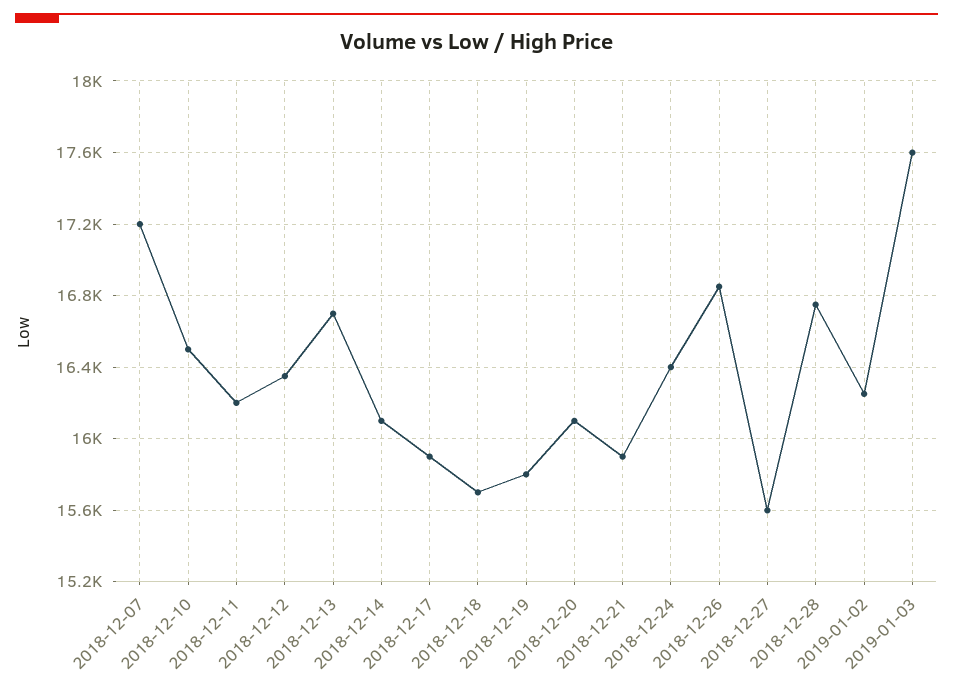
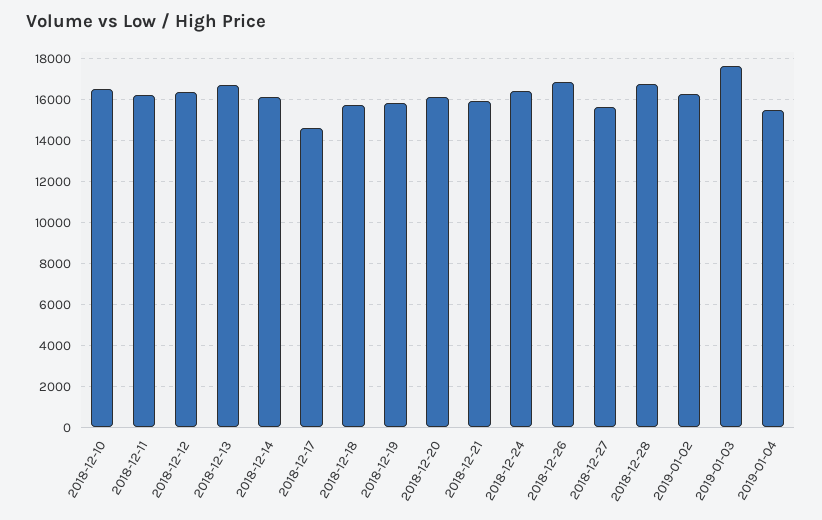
2018-12-07: 17200 -> none
2018-12-17: 15900 -> 14500
2019-01-04: none -> 15500

